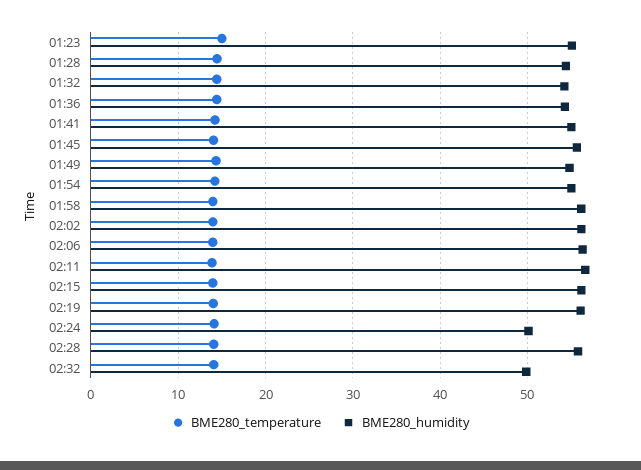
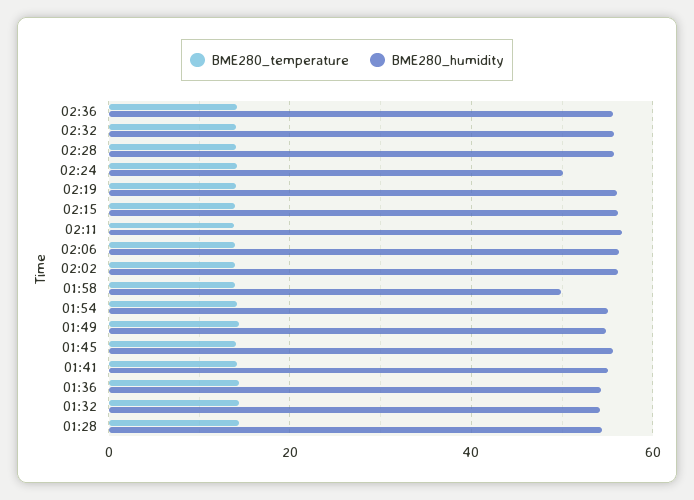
BME280_temperature, 01:23: 15 -> none
BME280_humidity, 01:23: 55 -> none
BME280_humidity, 01:58: 56 -> 50
BME280_humidity, 02:32: 50 -> 56
BME280_temperature, 02:36: none -> 14
BME280_humidity, 02:36: none -> 56

